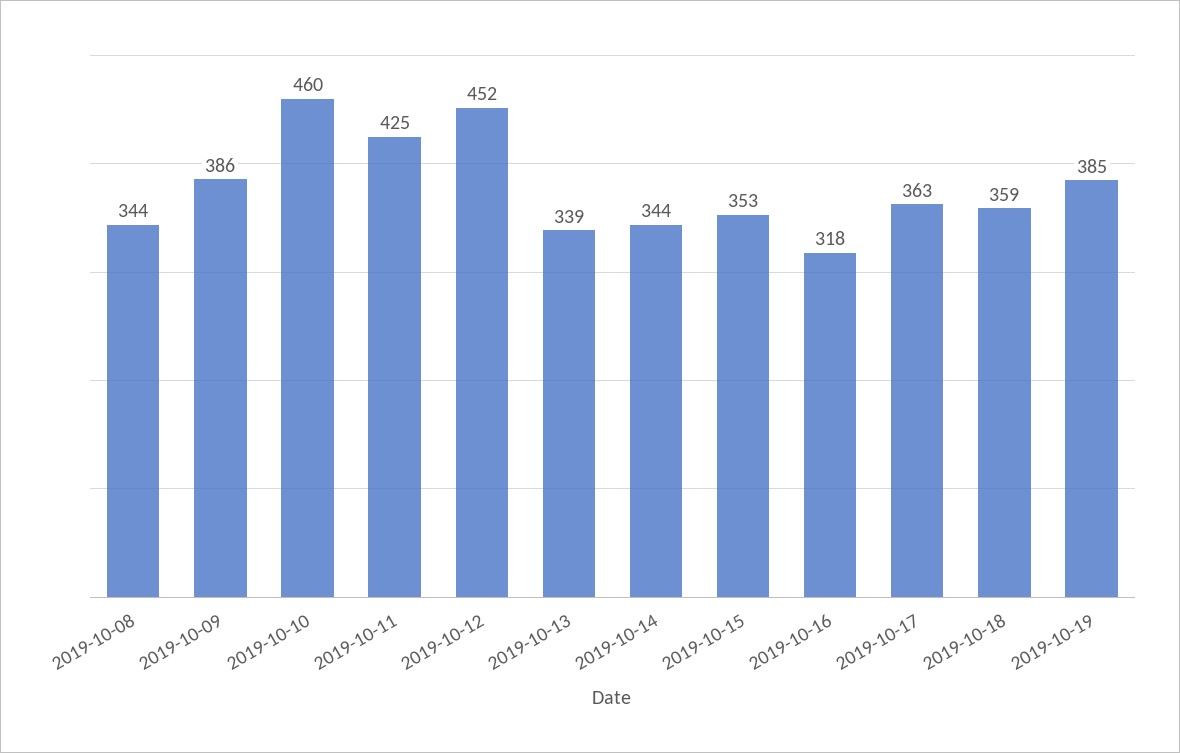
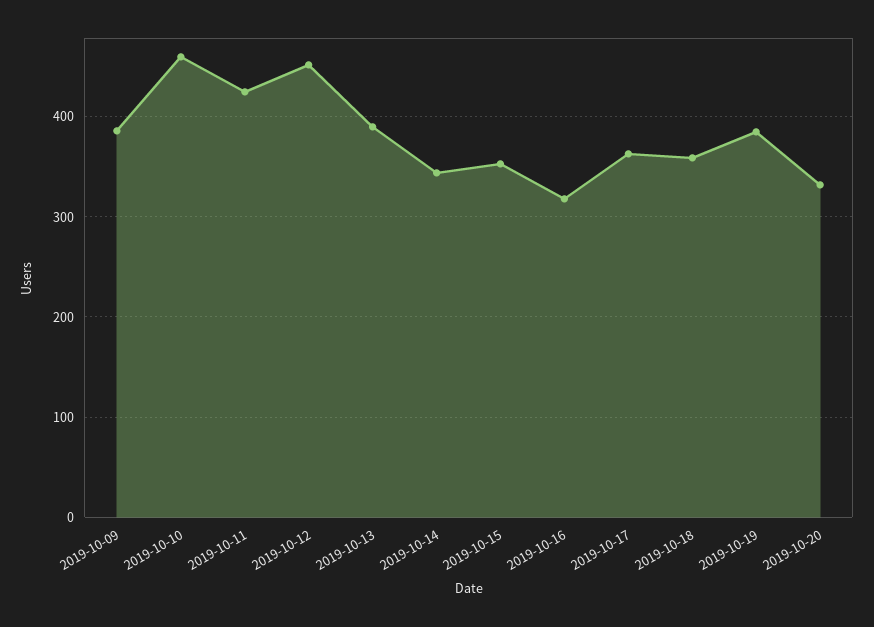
2019-10-08: 344 -> none
2019-10-13: 339 -> 390
2019-10-20: none -> 330

